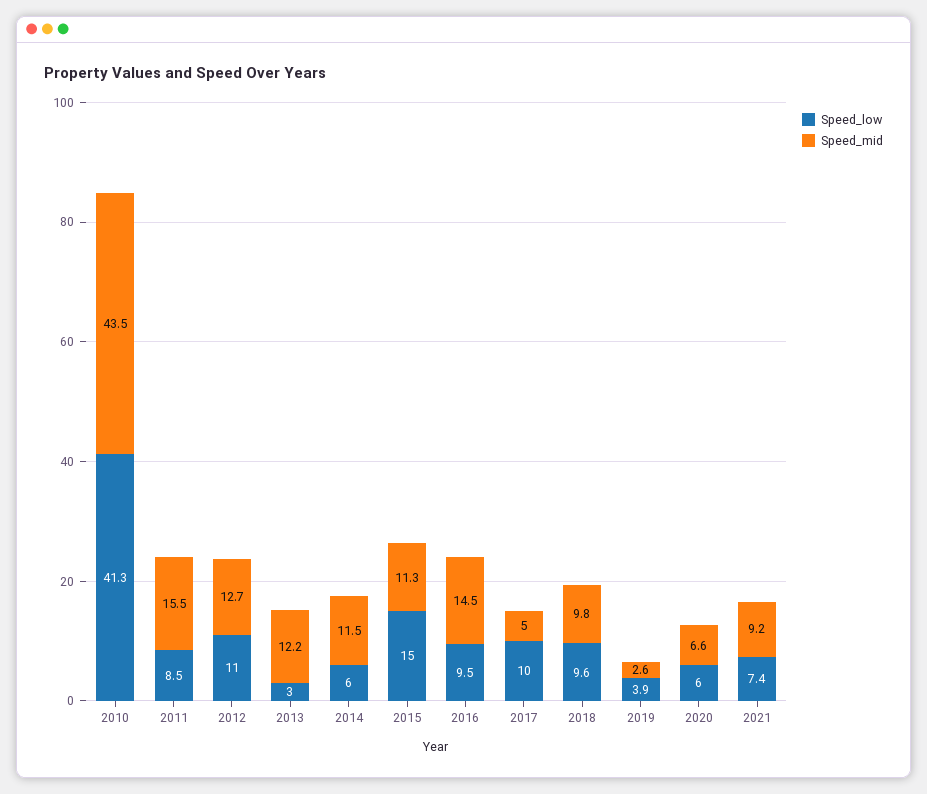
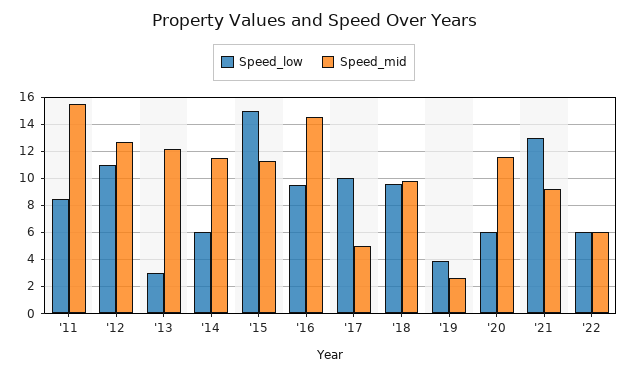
Speed_low, 2010: 41.3 -> none
Speed_mid, 2010: 43.5 -> none
Speed_mid, 2020: 6.6 -> 11.5
Speed_low, 2021: 7.4 -> 13
Speed_low, '22: none -> 6
Speed_mid, '22: none -> 6

